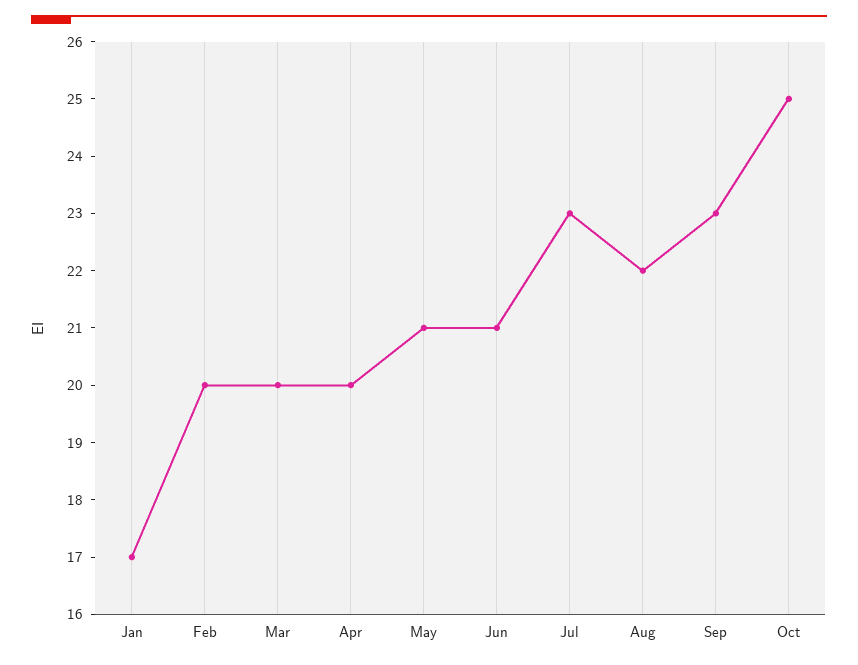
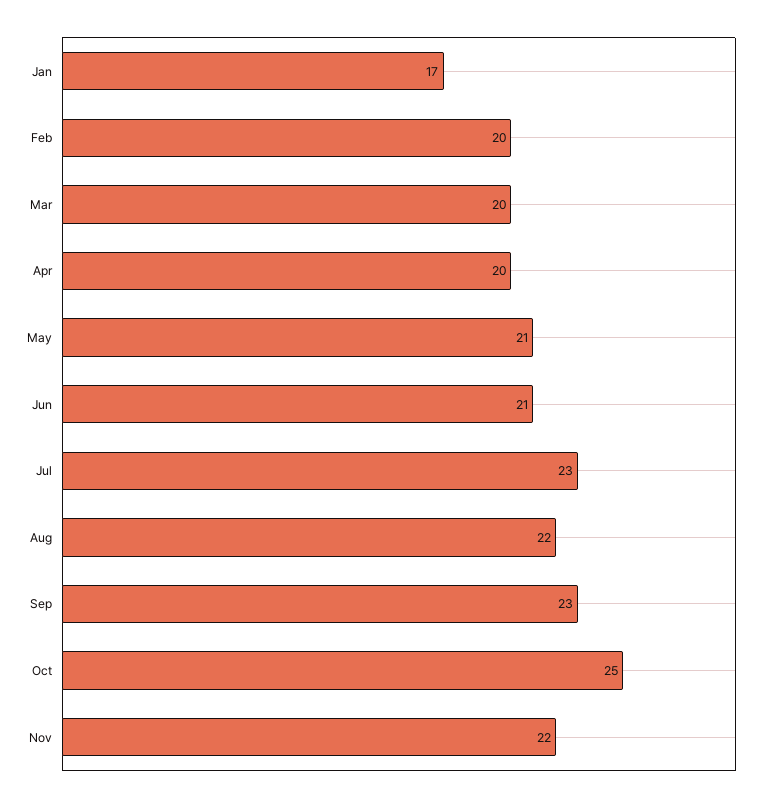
Nov: none -> 22

